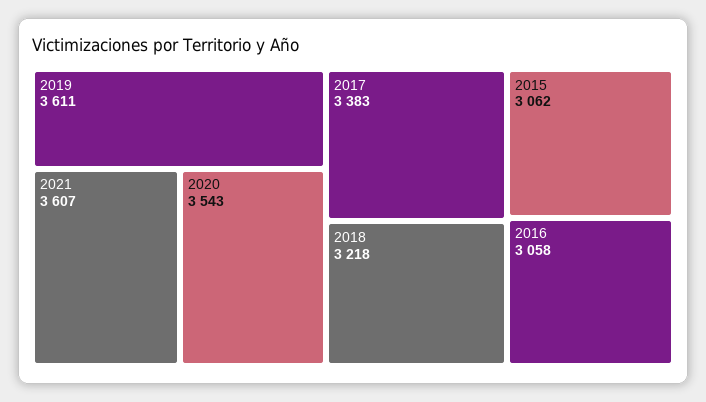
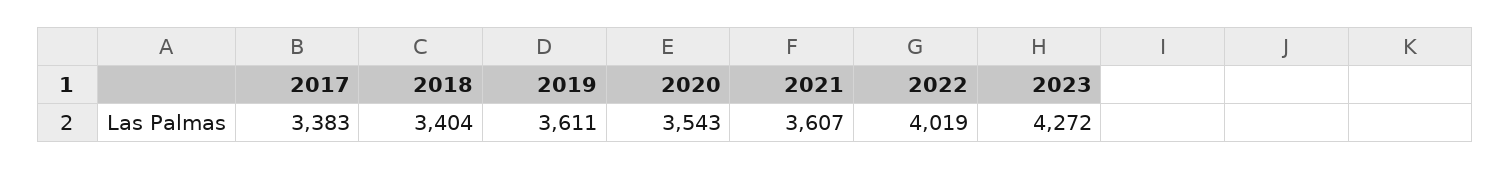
2018: 3218 -> 3404
2015: 3062 -> none
2016: 3058 -> none
2022: none -> 4019
2023: none -> 4272

